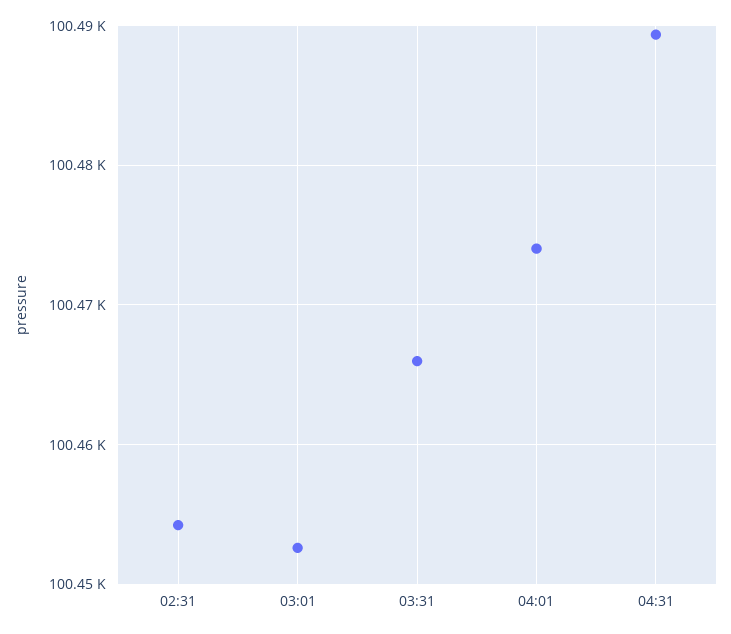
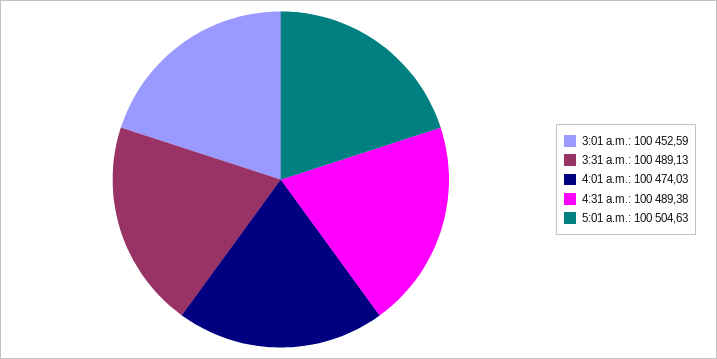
02:31: 100454 -> none
03:31: 100466 -> 100489.13
5:01 a.m.: none -> 100504.63

